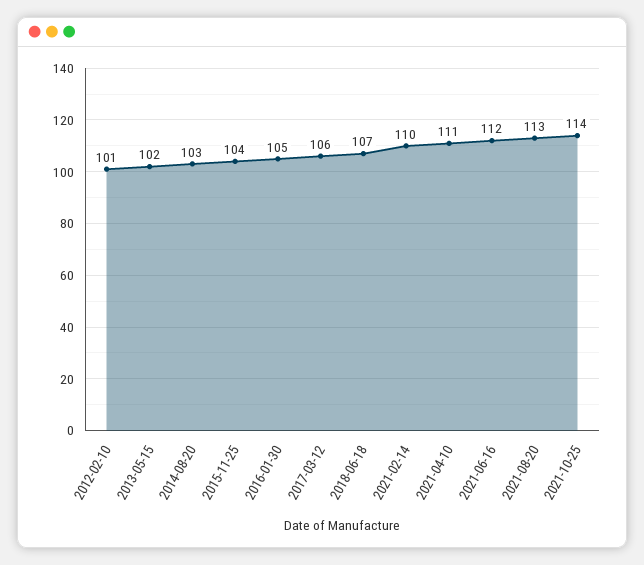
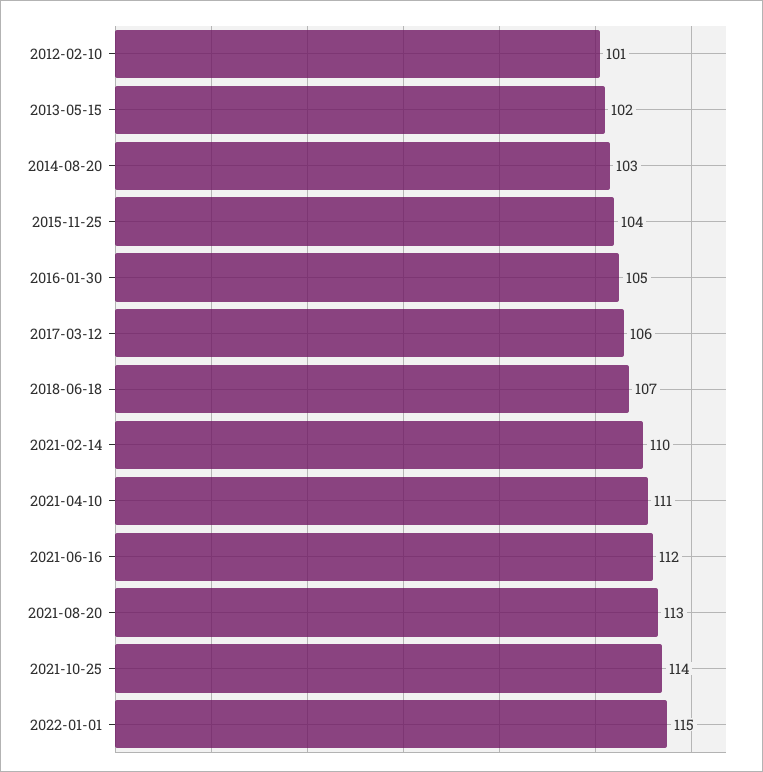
2022-01-01: none -> 115

